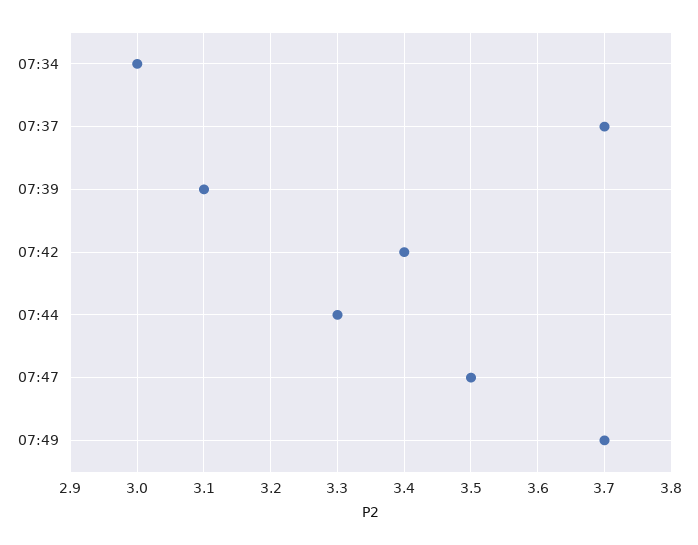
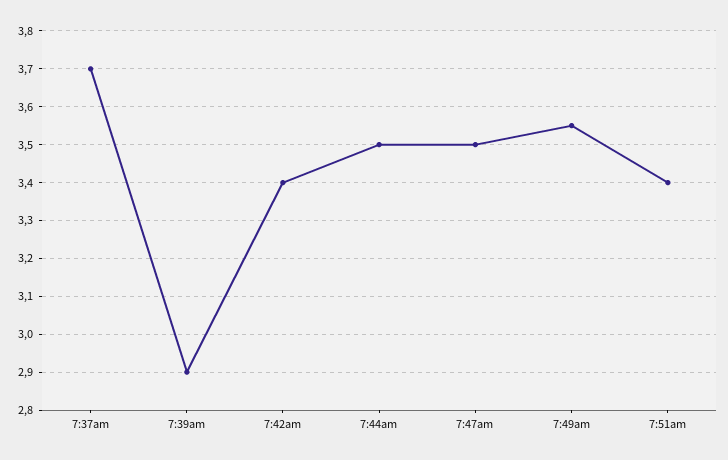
07:34: 3 -> none
07:39: 3.1 -> 2.9
07:44: 3.3 -> 3.5
07:49: 3.7 -> 3.55
7:51am: none -> 3.4

